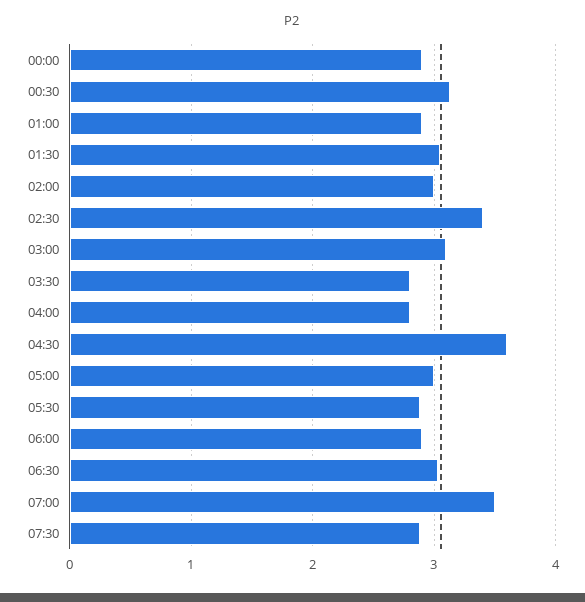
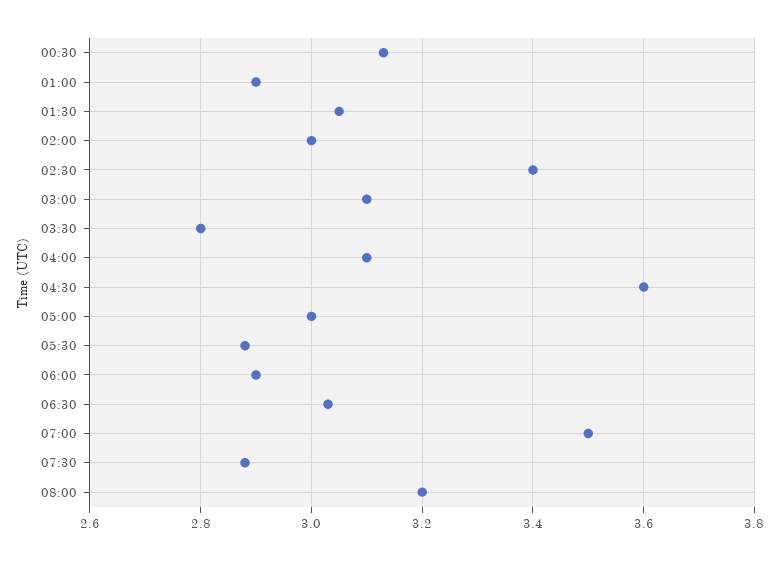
00:00: 2.9 -> none
04:00: 2.8 -> 3.1
08:00: none -> 3.2

